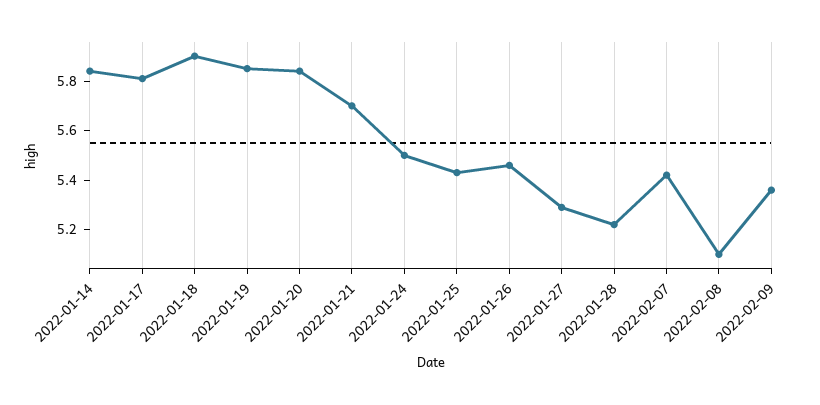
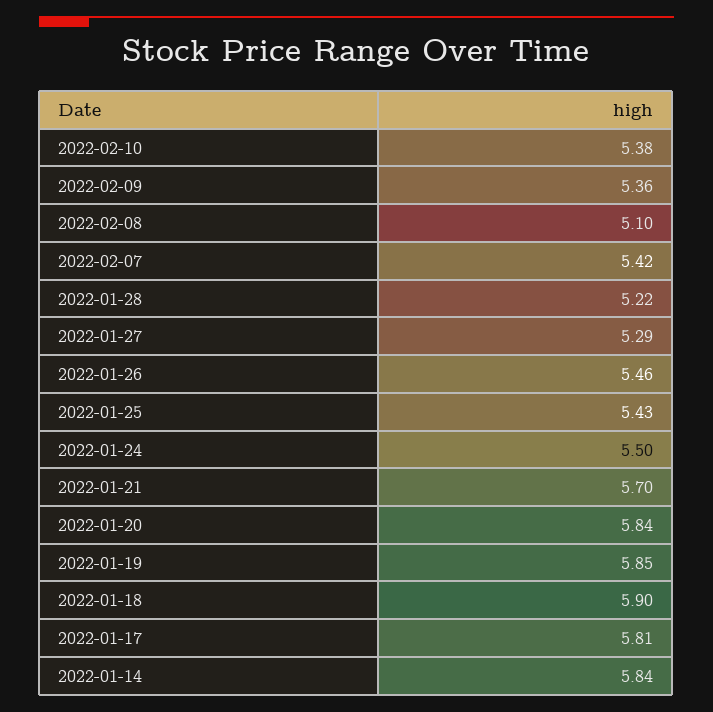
2022-02-10: none -> 5.38

